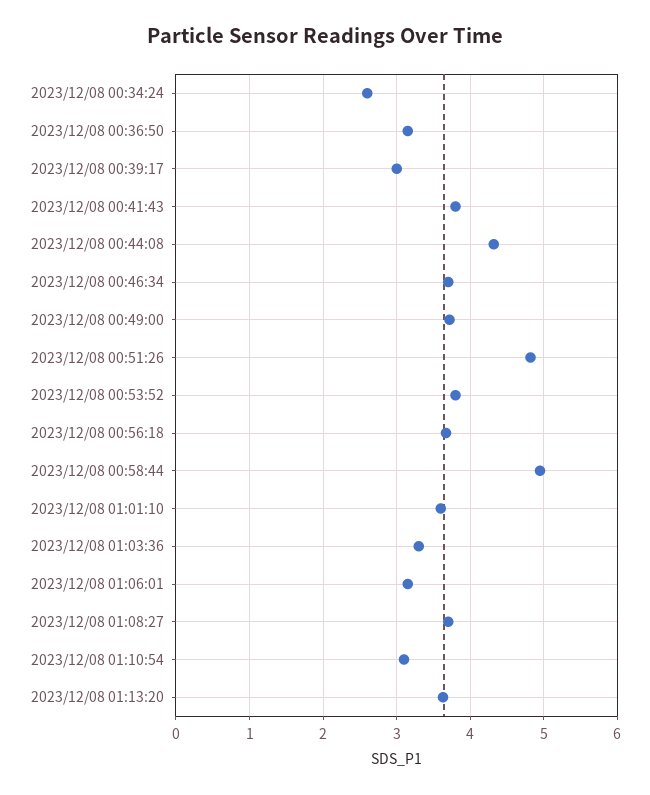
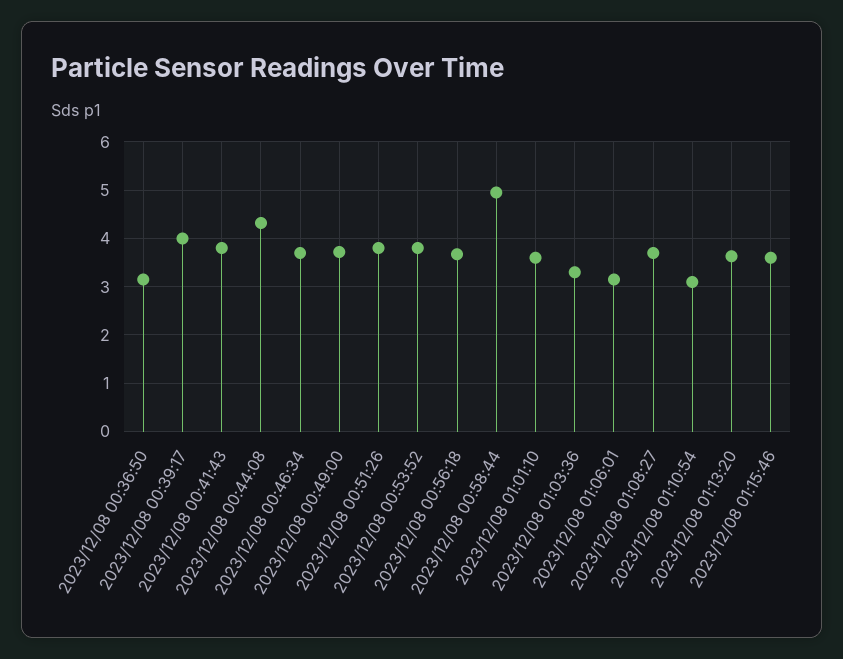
2023/12/08 00:34:24: 2.6 -> none
2023/12/08 00:39:17: 3 -> 4
2023/12/08 00:51:26: 4.8 -> 3.8
2023/12/08 01:15:46: none -> 3.6

